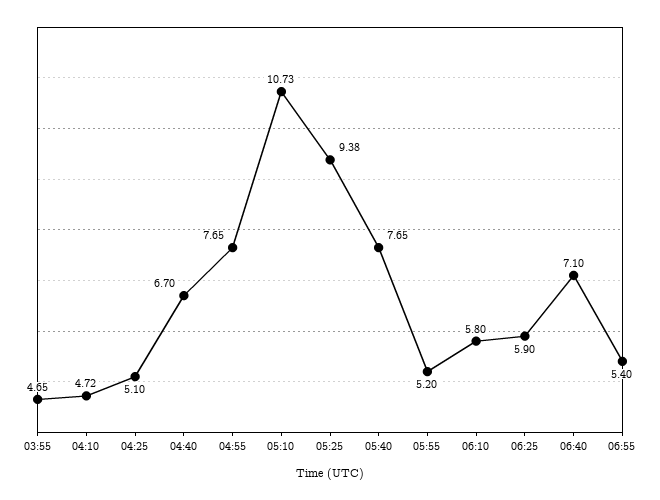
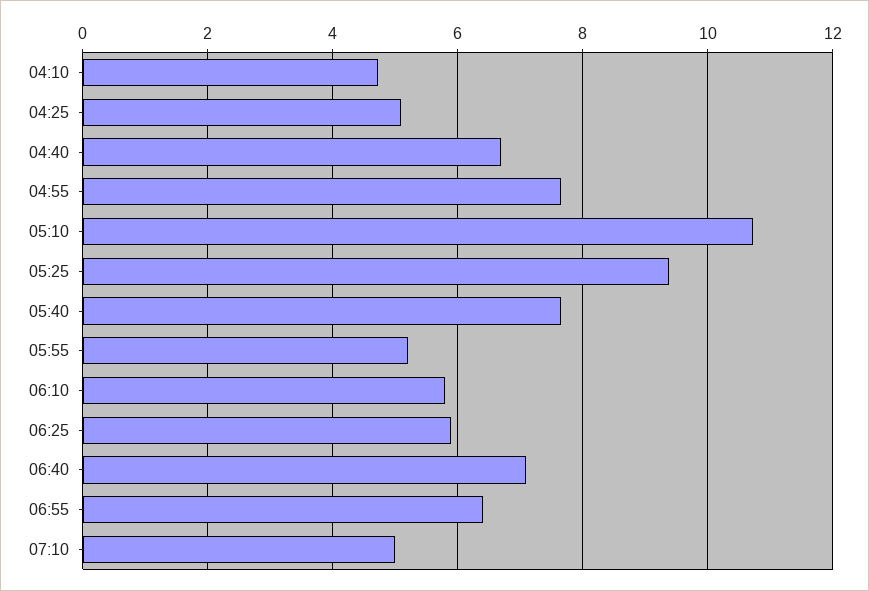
03:55: 4.65 -> none
06:55: 5.4 -> 6.4
07:10: none -> 5

